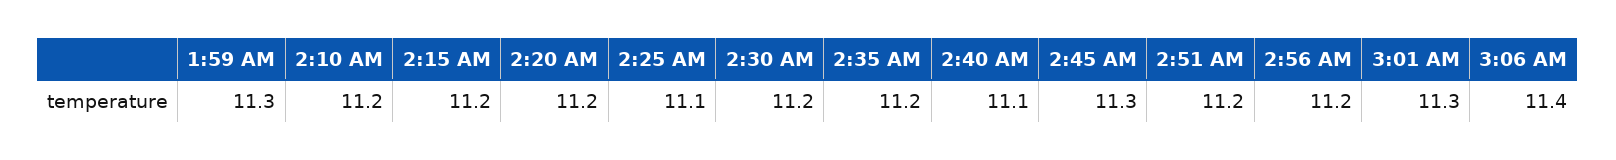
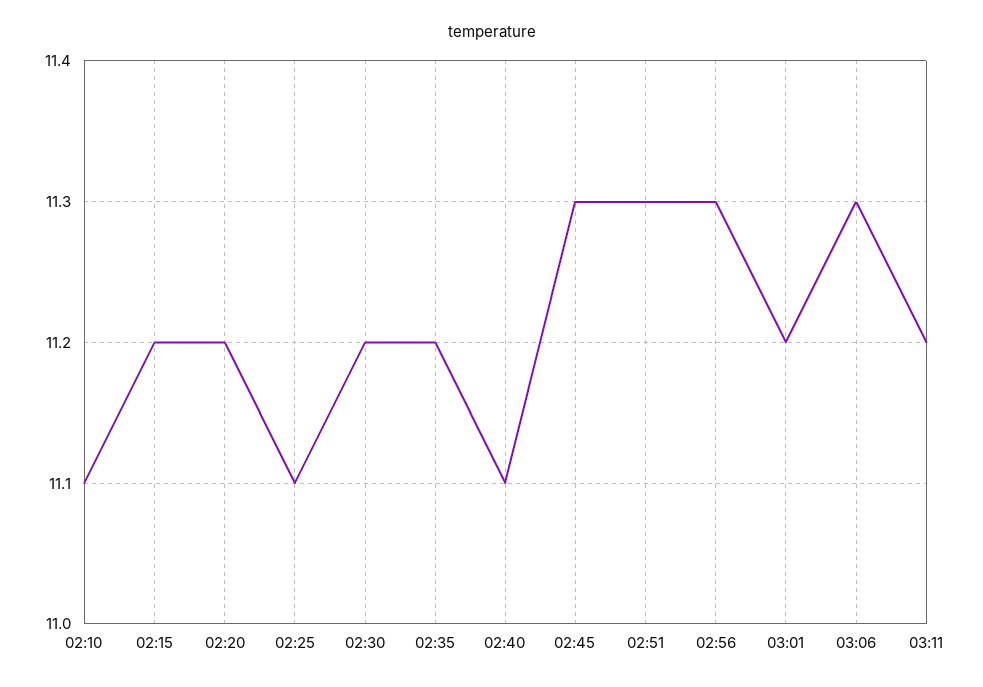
1:59 AM: 11.3 -> none
2:10 AM: 11.2 -> 11.1
2:51 AM: 11.2 -> 11.3
2:56 AM: 11.2 -> 11.3
3:01 AM: 11.3 -> 11.2
3:06 AM: 11.4 -> 11.3
03:11: none -> 11.2

